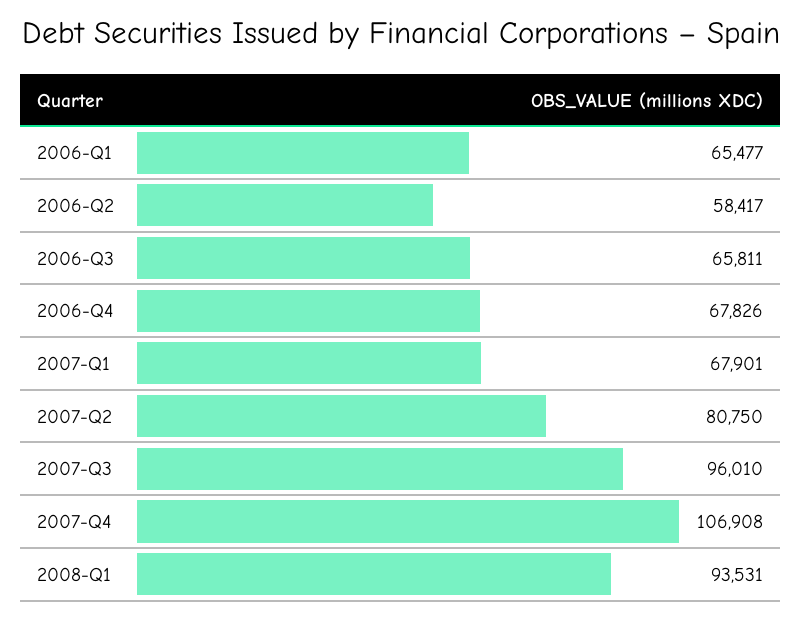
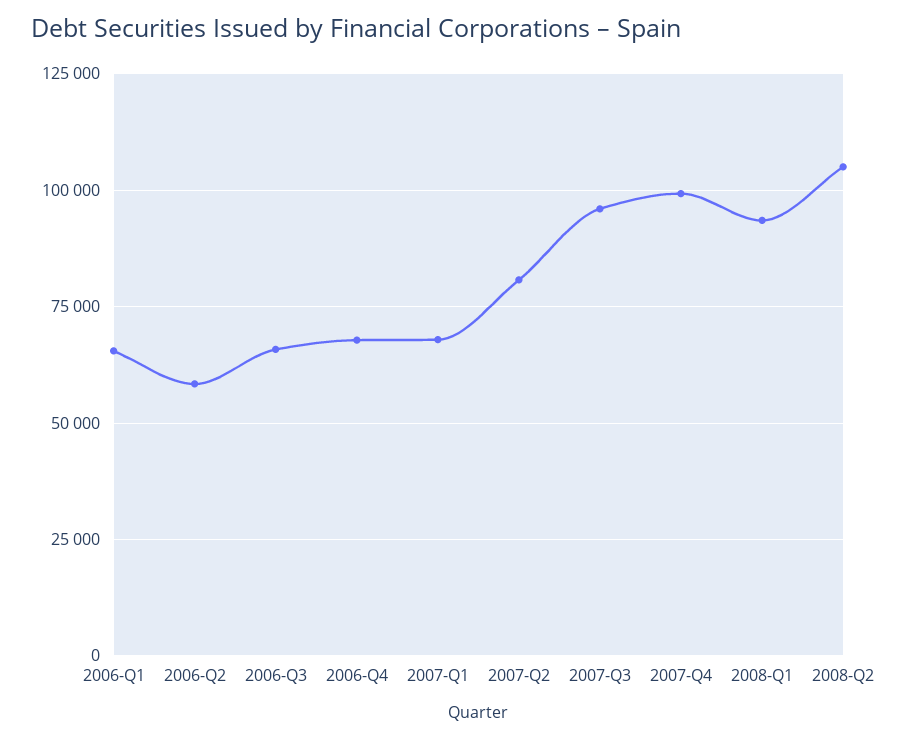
2007-Q4: 106908 -> 100000
2008-Q2: none -> 105000

